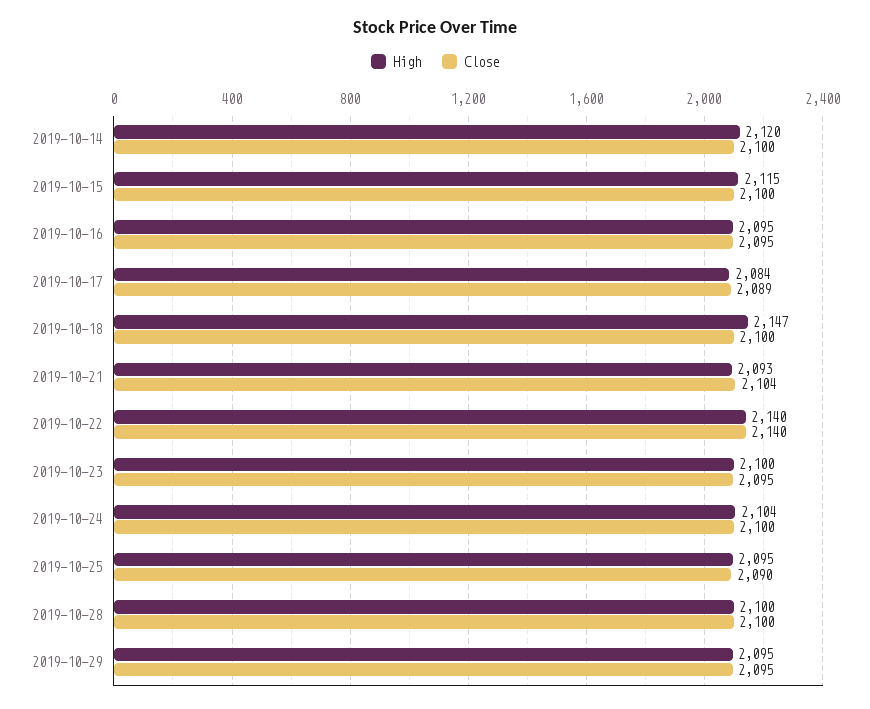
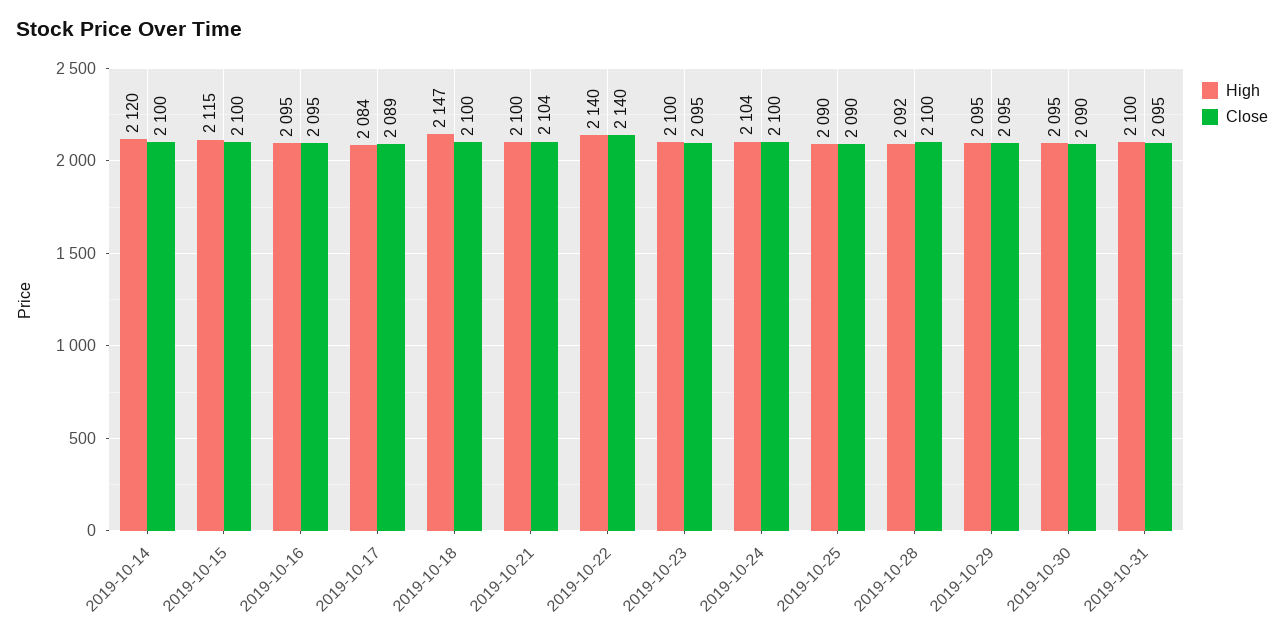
High, 2019-10-21: 2093 -> 2100
High, 2019-10-25: 2095 -> 2090
High, 2019-10-28: 2100 -> 2092
High, 2019-10-30: none -> 2095
Close, 2019-10-30: none -> 2090
High, 2019-10-31: none -> 2100
Close, 2019-10-31: none -> 2095

